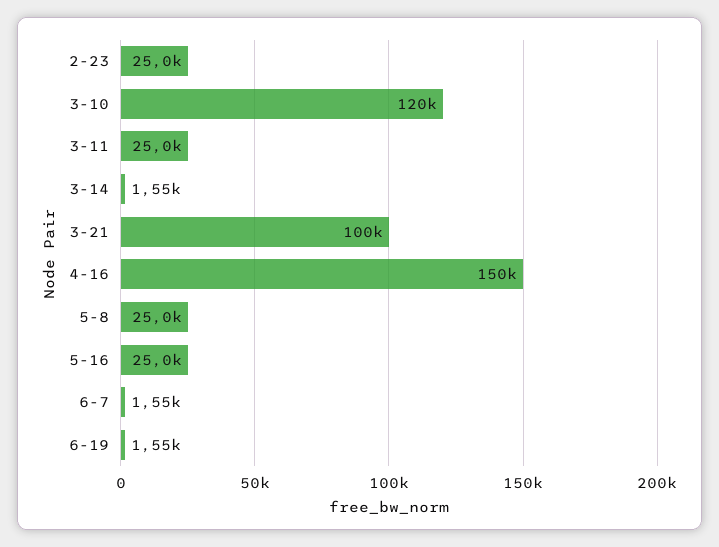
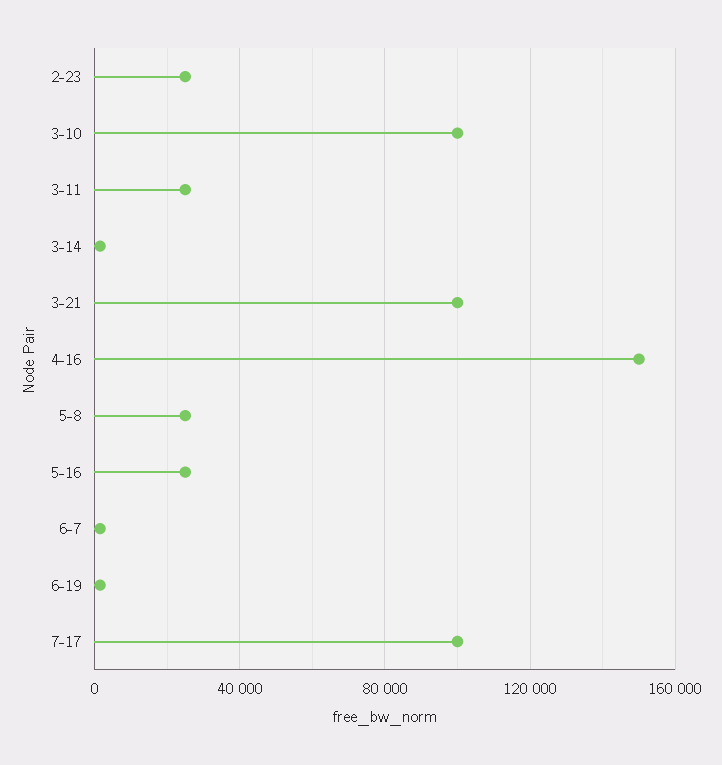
3-10: 120000 -> 100000
7-17: none -> 100000

